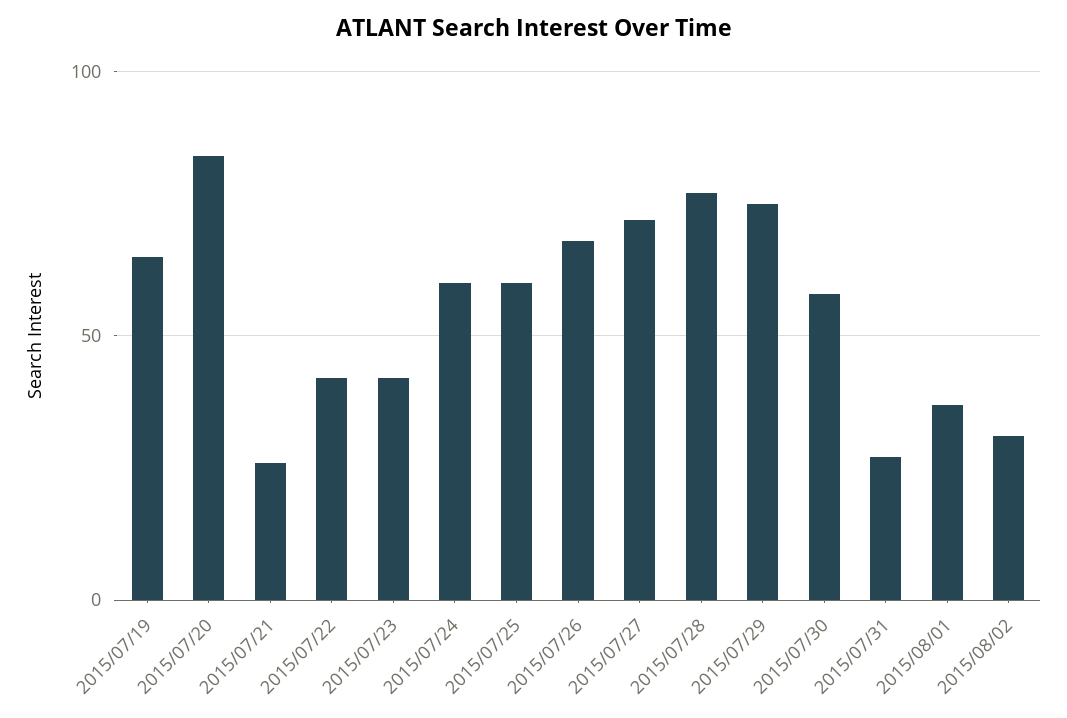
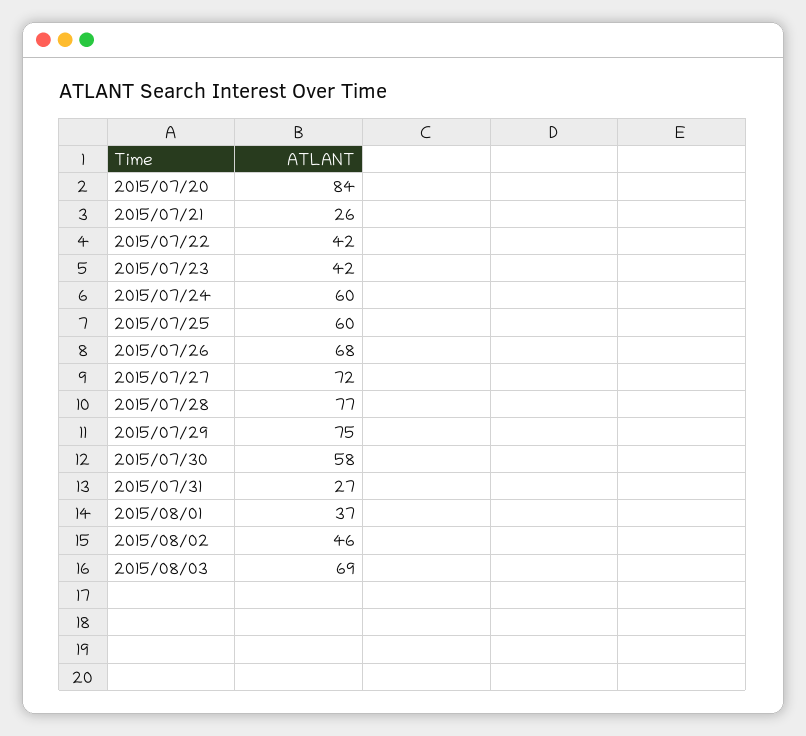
2015/07/19: 65 -> none
2015/08/02: 30 -> 46
2015/08/03: none -> 69

